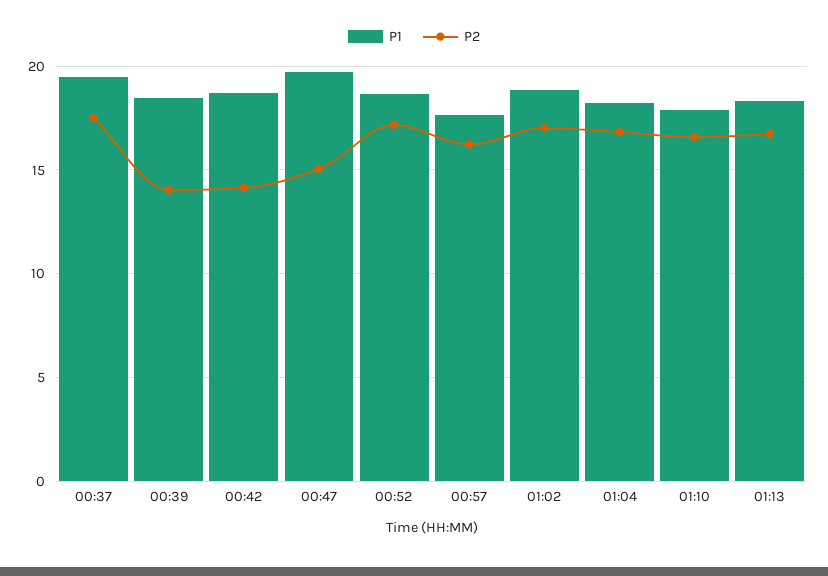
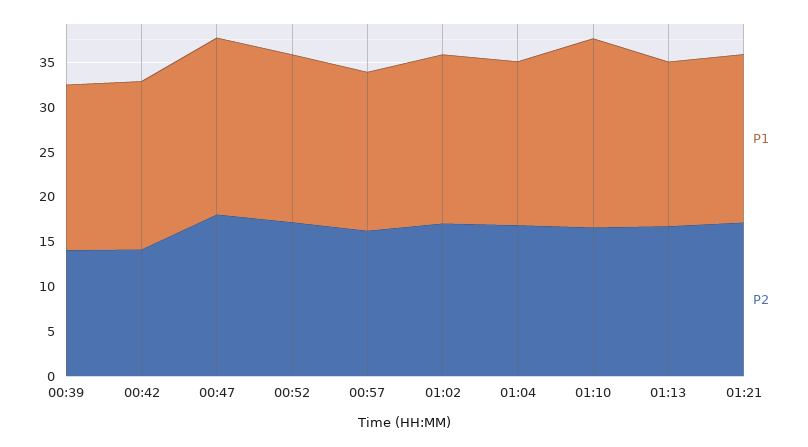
P1, 00:37: 19.5 -> none
P2, 00:37: 17.5 -> none
P2, 00:47: 15 -> 18
P1, 01:10: 18 -> 21
P1, 01:21: none -> 19
P2, 01:21: none -> 17

